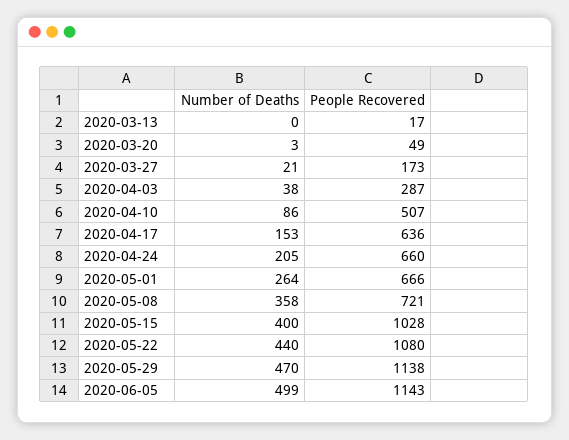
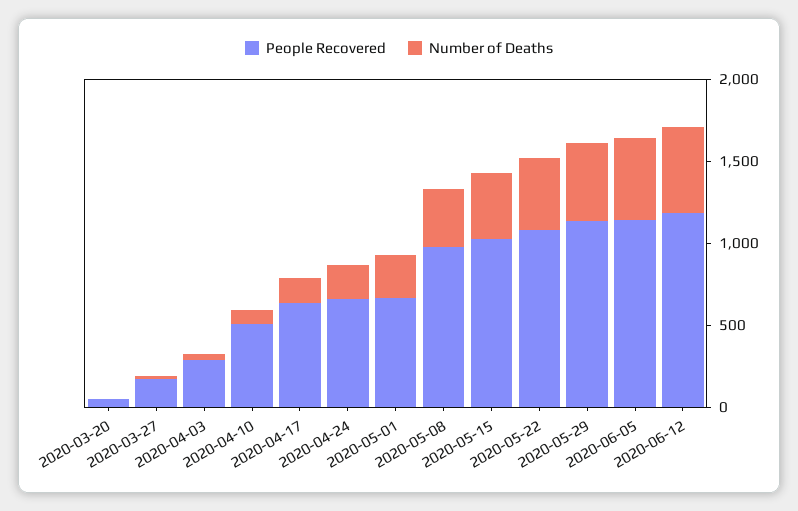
Number of Deaths, 2020-03-13: 0 -> none
People Recovered, 2020-03-13: 17 -> none
People Recovered, 2020-05-08: 721 -> 1000
People Recovered, 2020-06-12: none -> 1200
Number of Deaths, 2020-06-12: none -> 500

